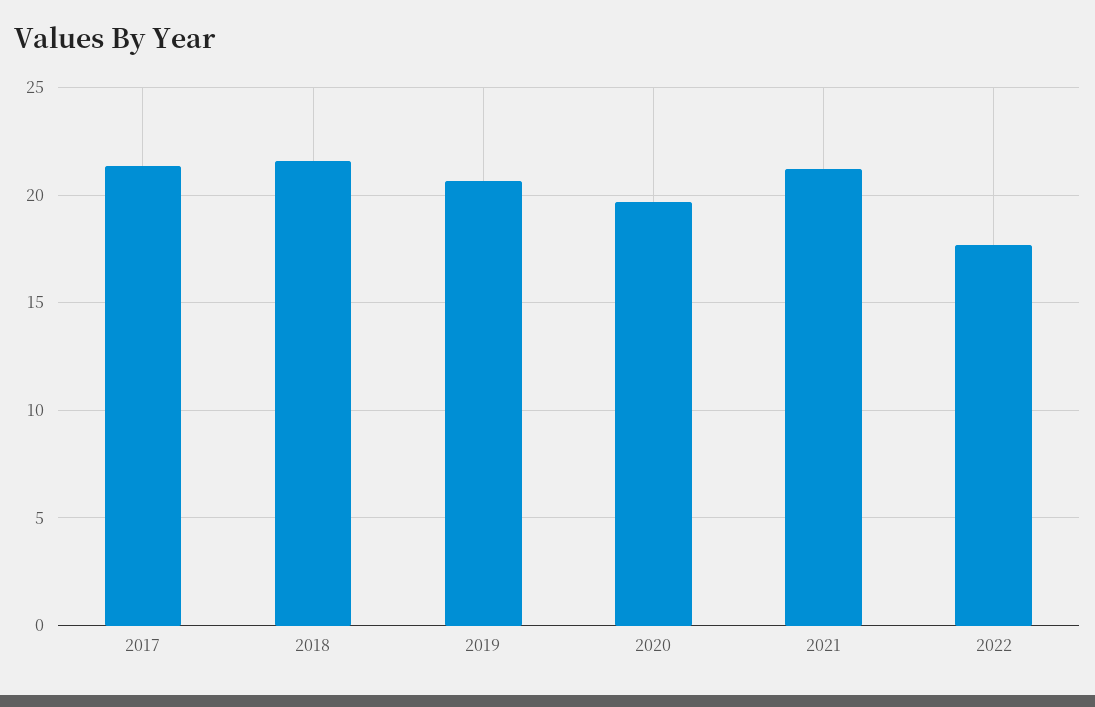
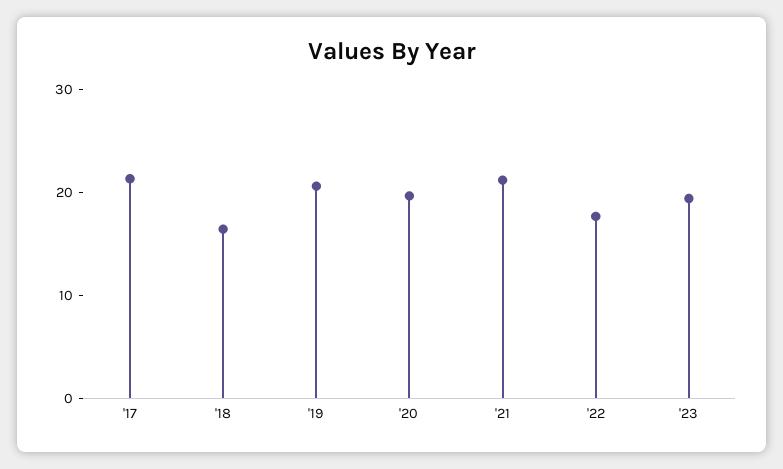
2018: 21.5 -> 16
'23: none -> 20

